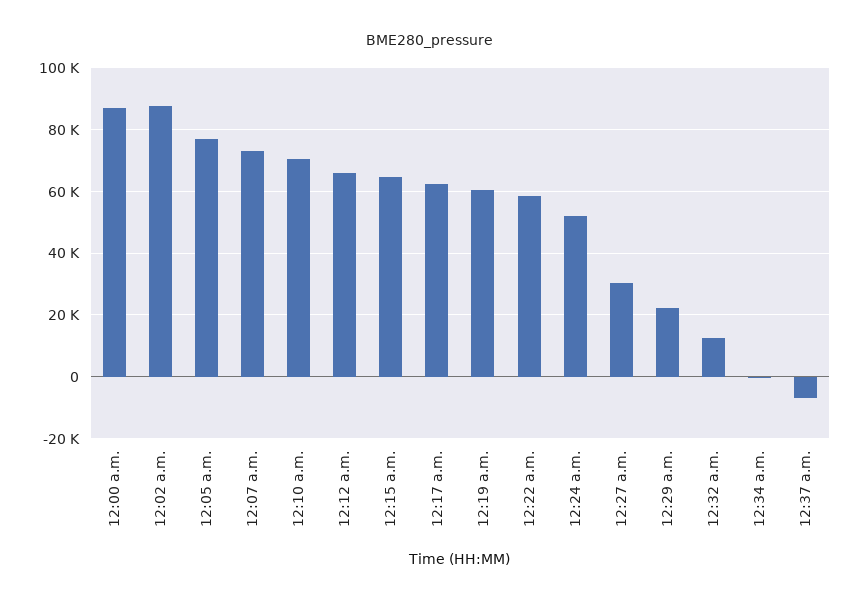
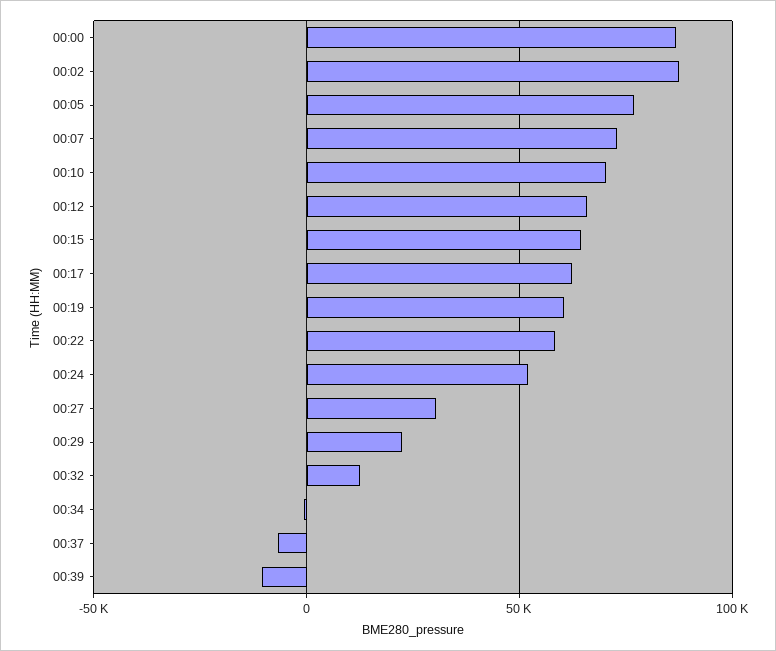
00:39: none -> -10000

